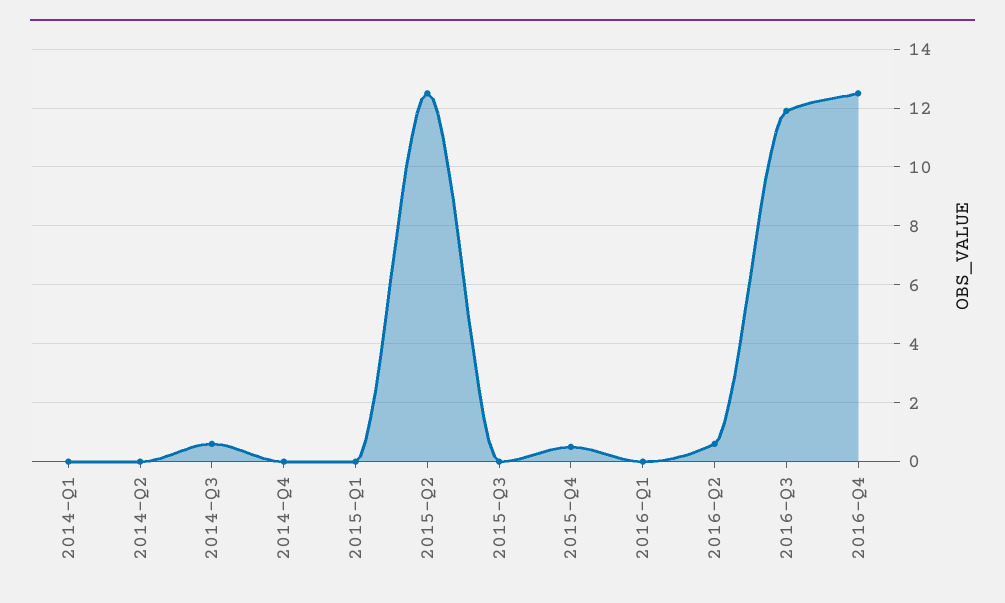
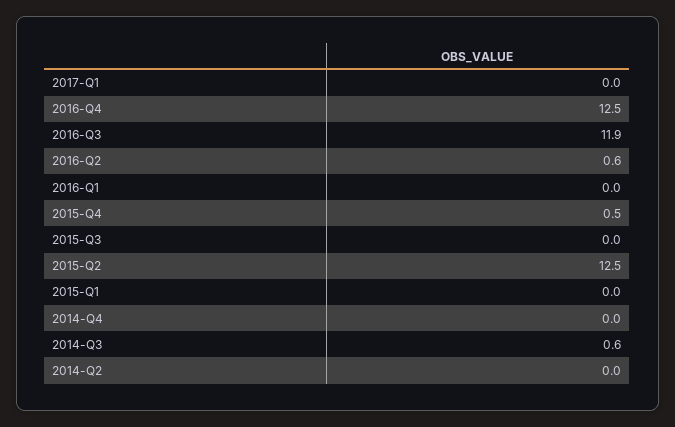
2014-Q1: 0 -> none
2017-Q1: none -> 0

